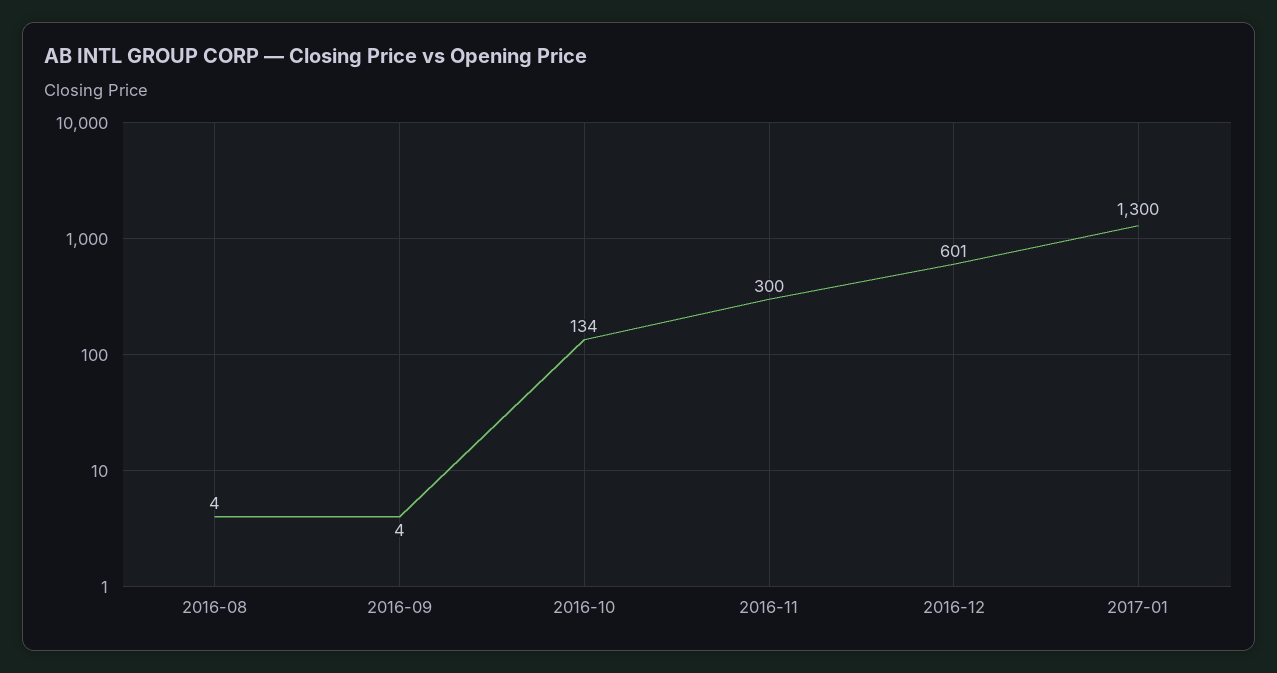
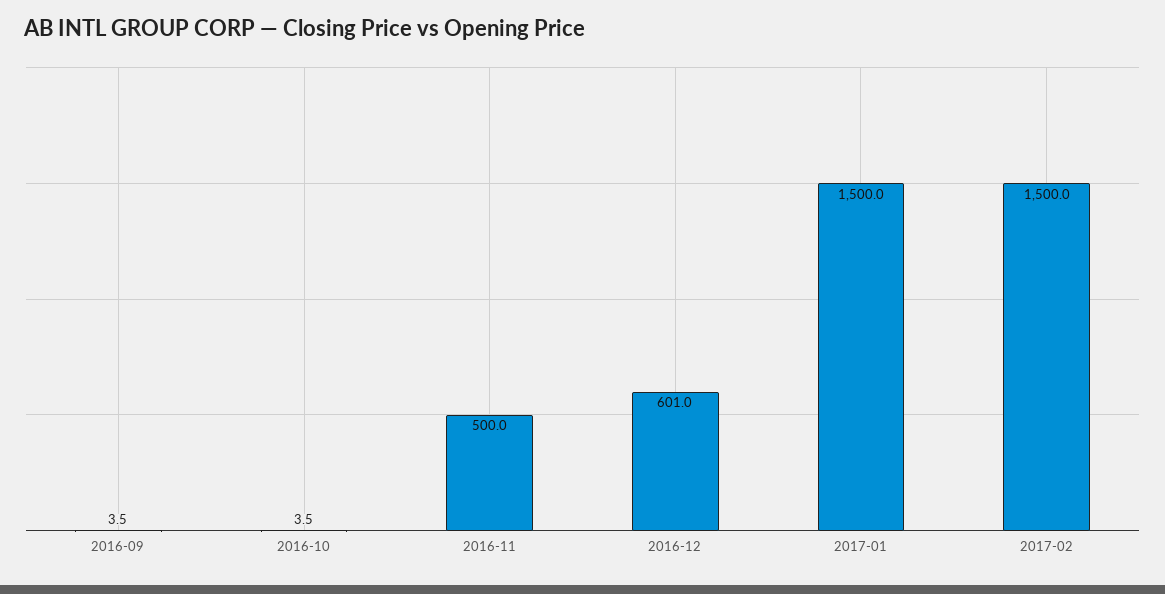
2016-08: 4 -> none
2016-10: 134 -> 3.5
2016-11: 300 -> 500
2017-01: 1300 -> 1500
2017-02: none -> 1500

